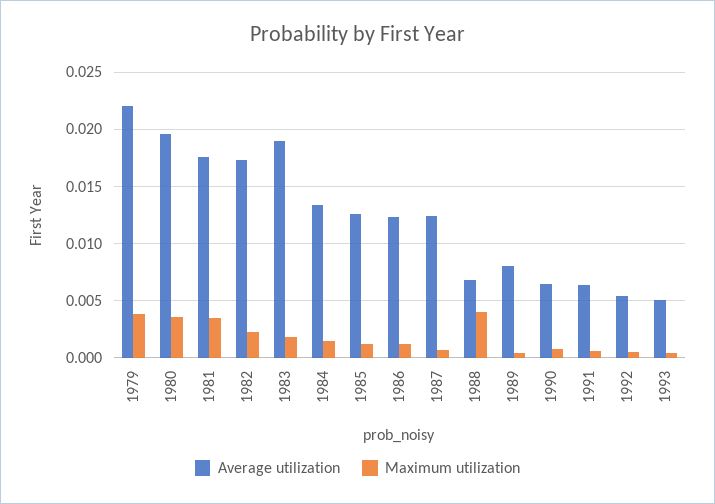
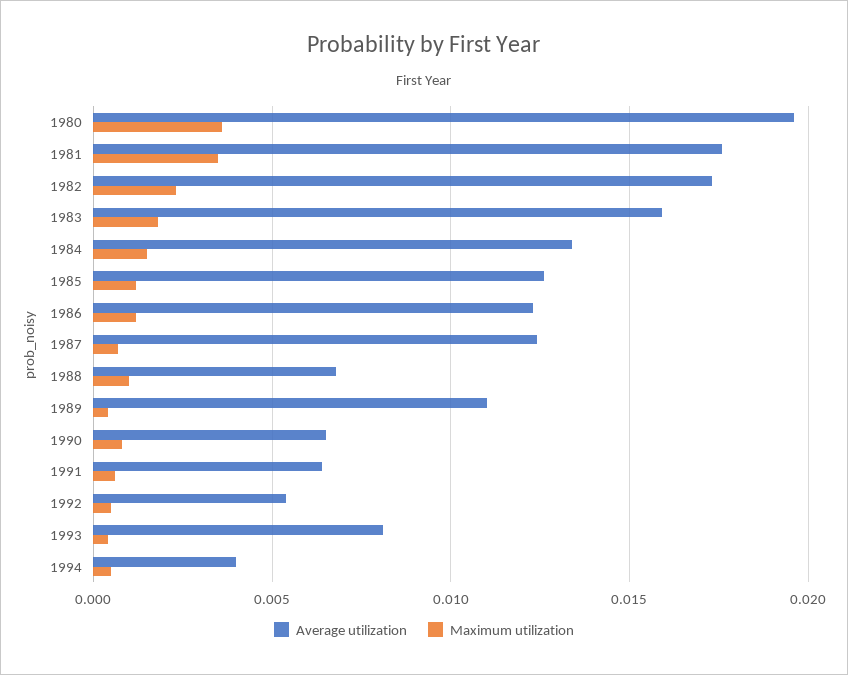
Average utilization, 1979: 0.022 -> none
Maximum utilization, 1979: 0.004 -> none
Average utilization, 1983: 0.019 -> 0.016
Maximum utilization, 1988: 0.004 -> 0.001
Average utilization, 1989: 0.008 -> 0.011
Average utilization, 1993: 0.005 -> 0.008
Average utilization, 1994: none -> 0.004
Maximum utilization, 1994: none -> 0.0005

